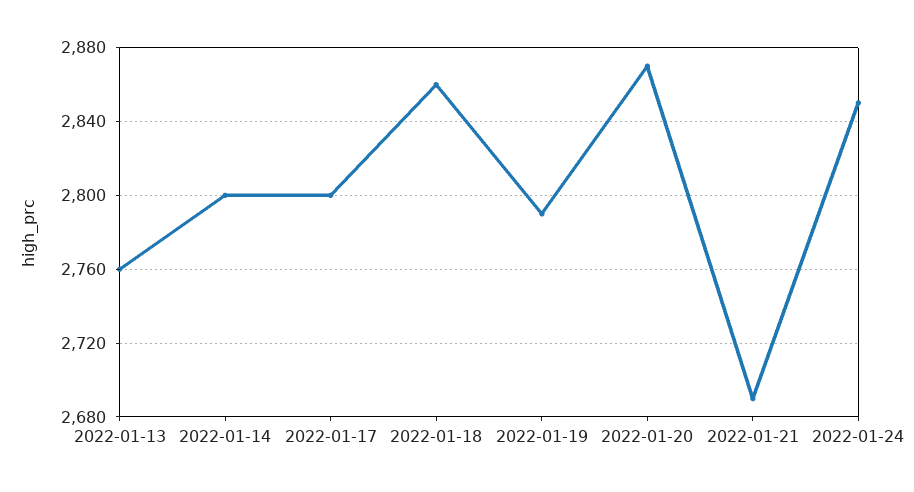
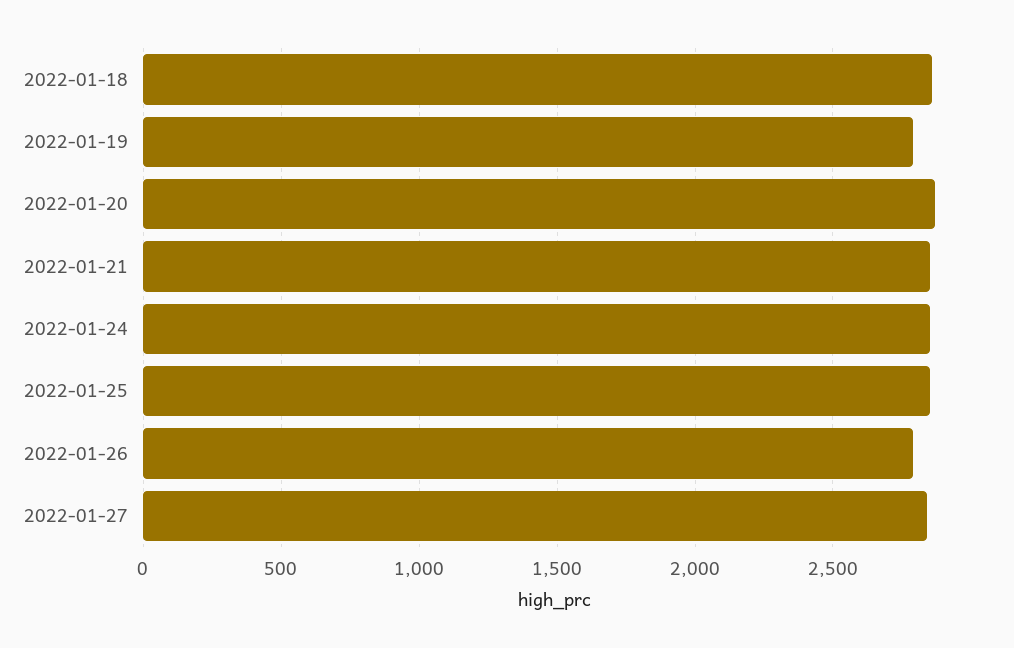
2022-01-13: 2760 -> none
2022-01-14: 2800 -> none
2022-01-17: 2800 -> none
2022-01-21: 2690 -> 2850
2022-01-25: none -> 2850
2022-01-26: none -> 2800
2022-01-27: none -> 2850

